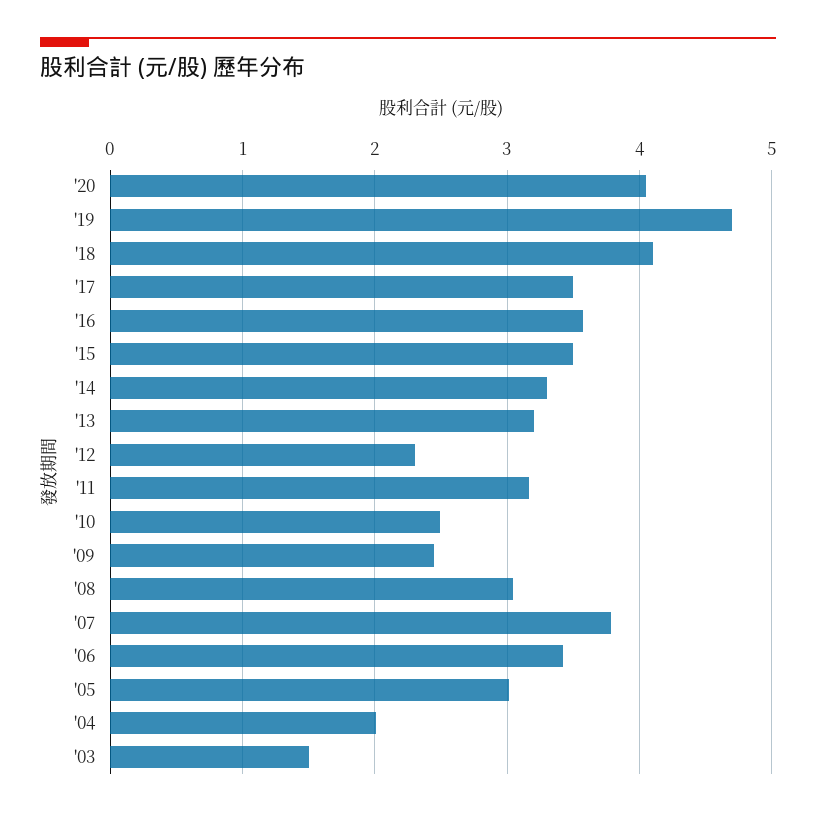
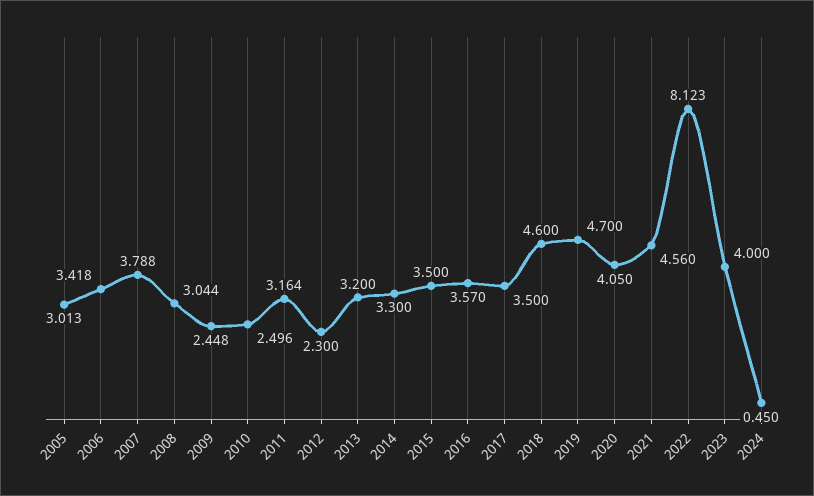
'18: 4.1 -> 4.6
'04: 2 -> none
'03: 1.5 -> none
2021: none -> 4.56
2022: none -> 8.123
2023: none -> 4
2024: none -> 0.45

